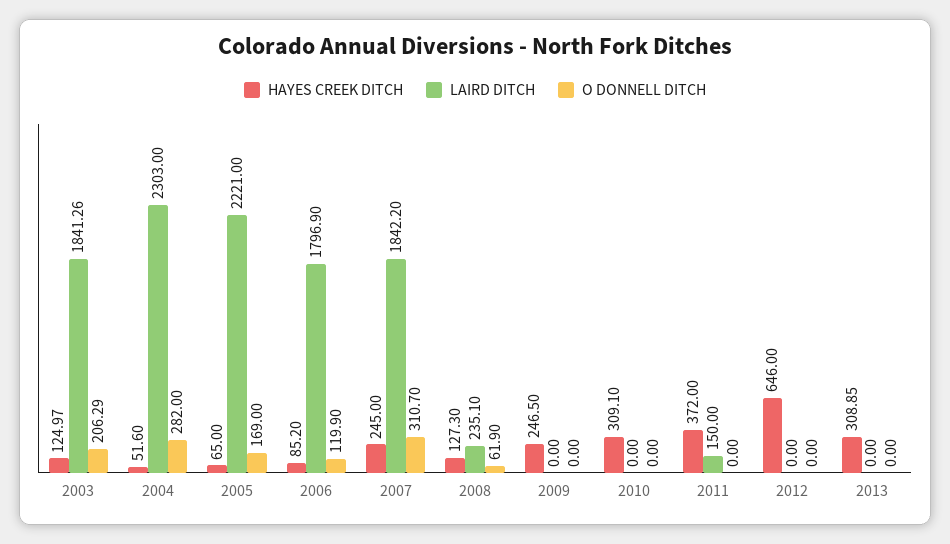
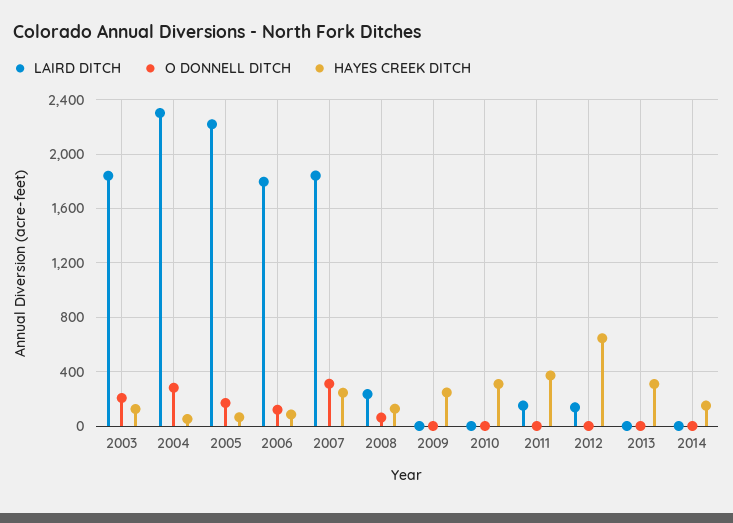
LAIRD DITCH, 2012: 0 -> 150
LAIRD DITCH, 2014: none -> 0
O DONNELL DITCH, 2014: none -> 0
HAYES CREEK DITCH, 2014: none -> 150

